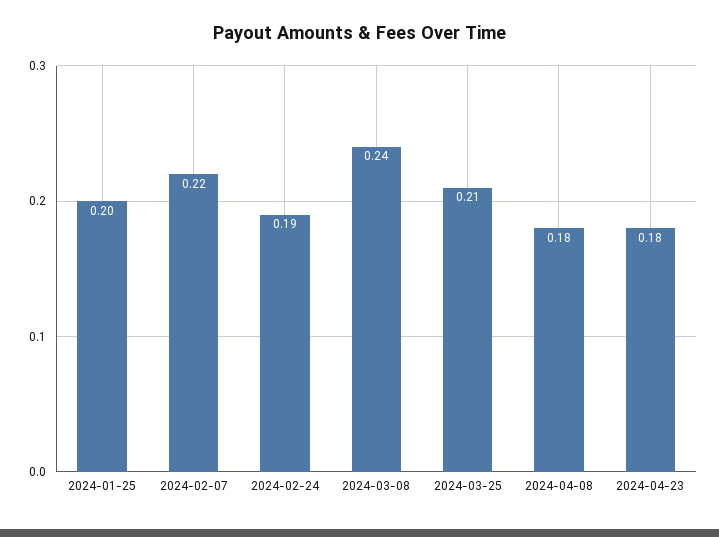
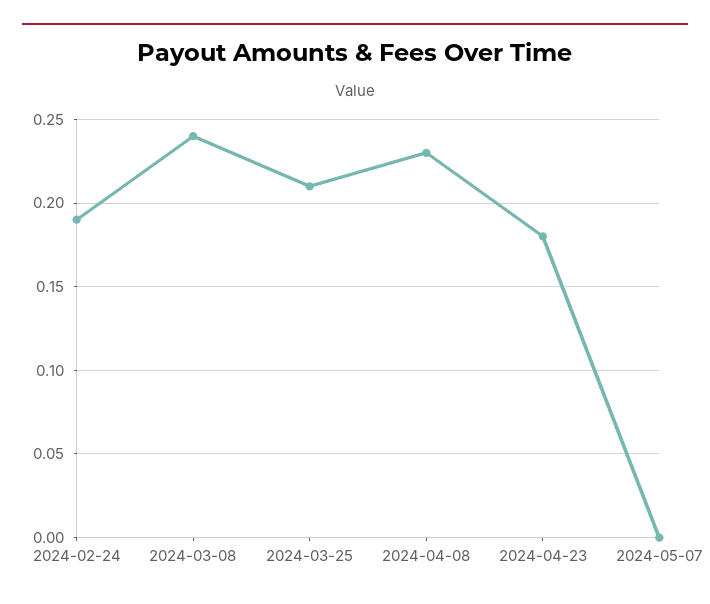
2024-01-25: 0.2 -> none
2024-02-07: 0.22 -> none
2024-04-08: 0.18 -> 0.23
2024-05-07: none -> 0

